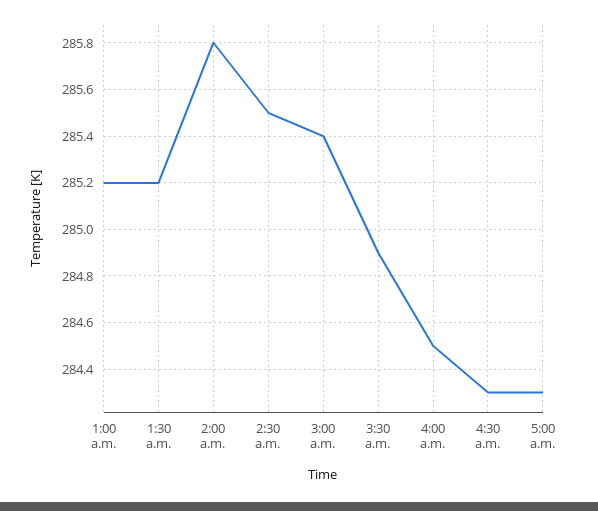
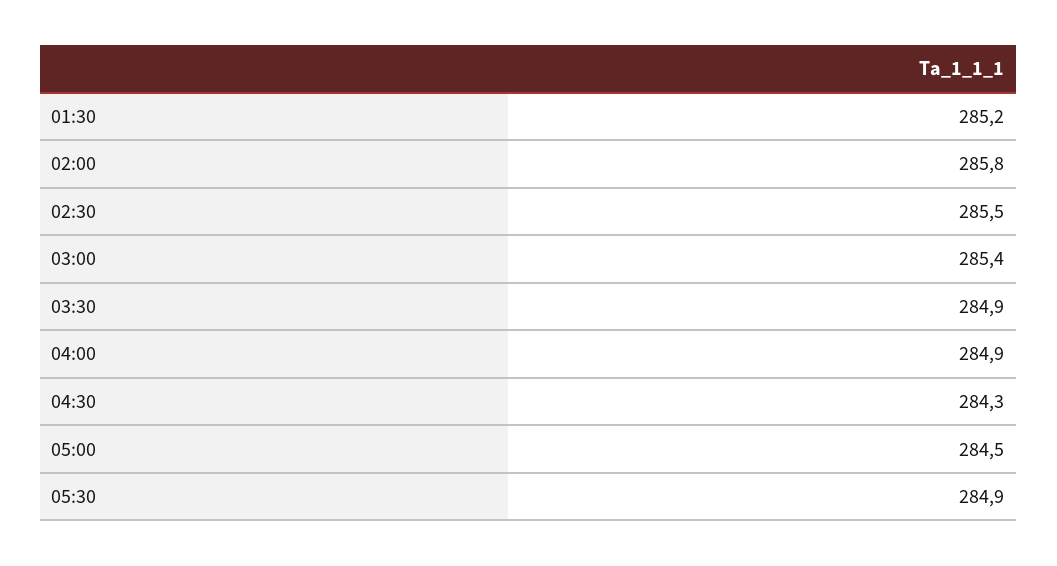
1:00 a.m.: 285.2 -> none
4:00 a.m.: 284.5 -> 284.9
5:00 a.m.: 284.3 -> 284.5
05:30: none -> 284.9

